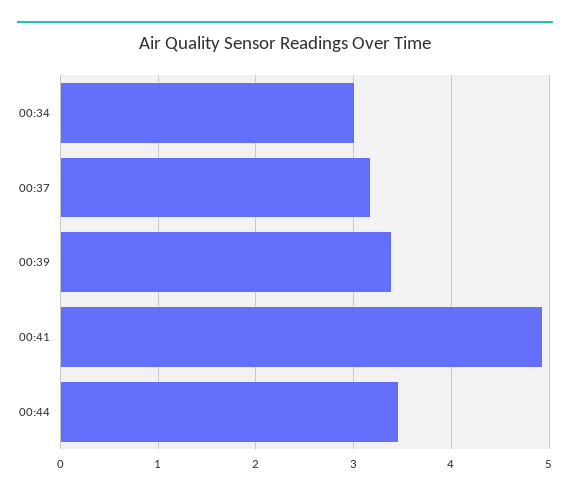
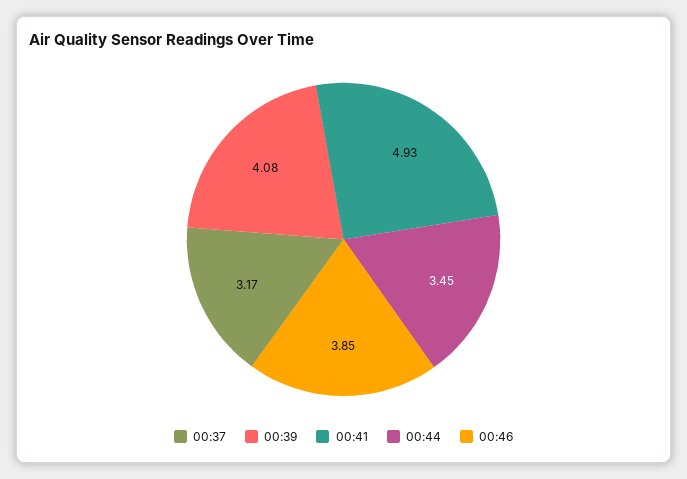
00:34: 3 -> none
00:39: 3.4 -> 4.08
00:46: none -> 3.85

